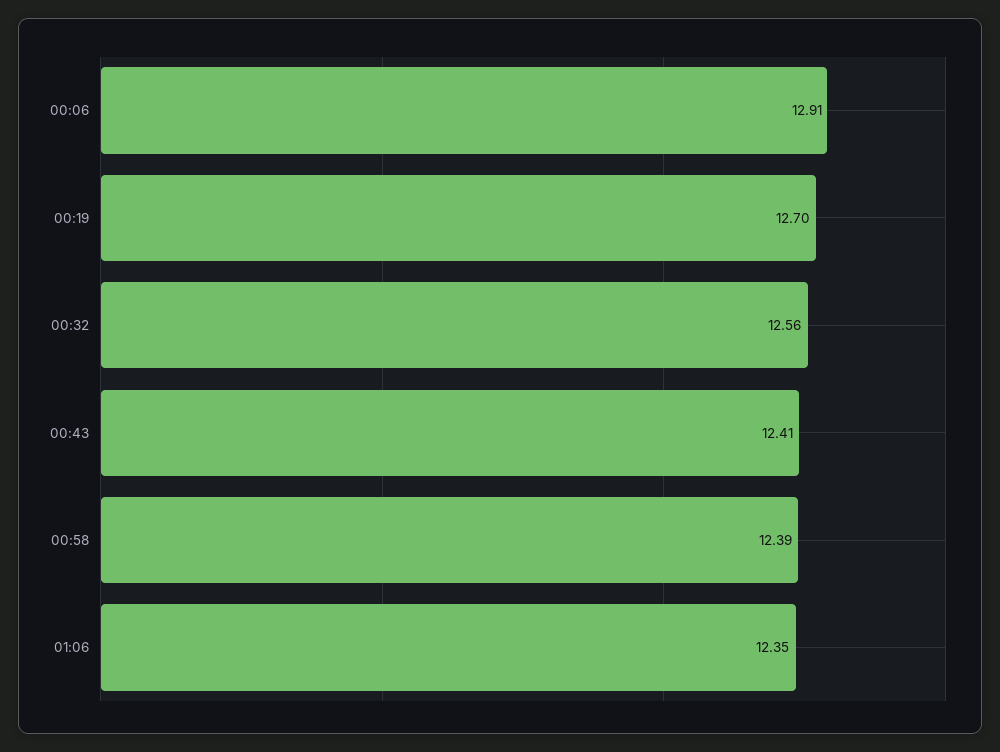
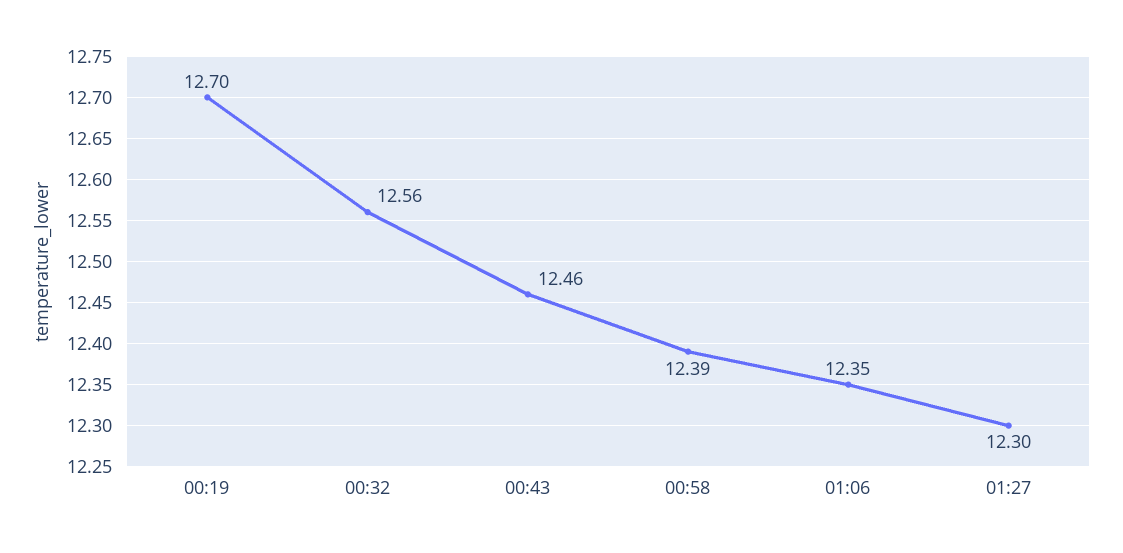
00:06: 12.91 -> none
00:43: 12.41 -> 12.46
01:27: none -> 12.3

